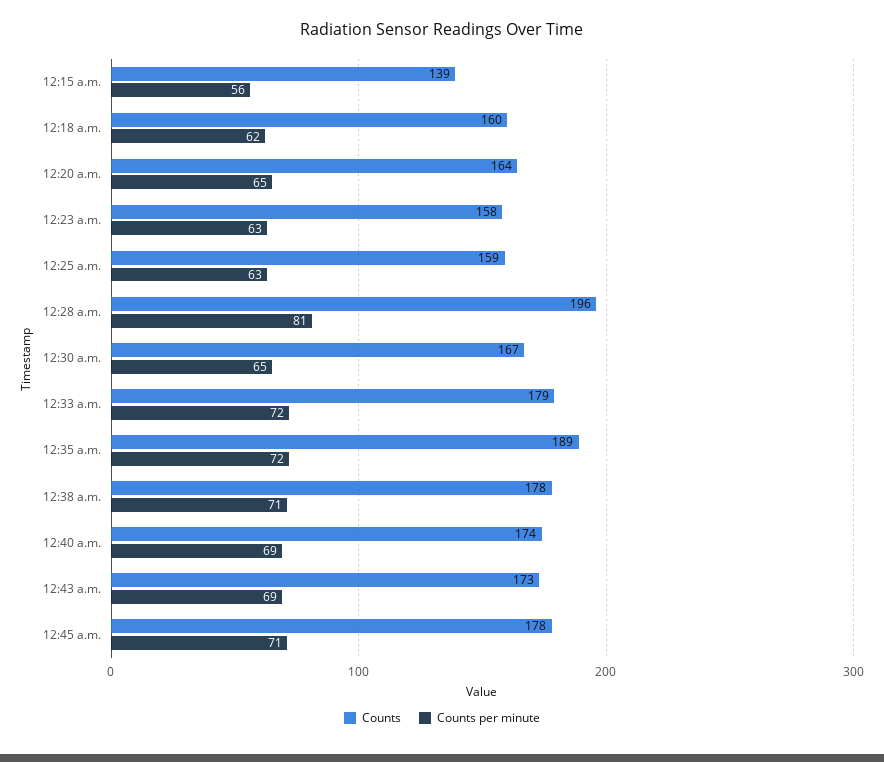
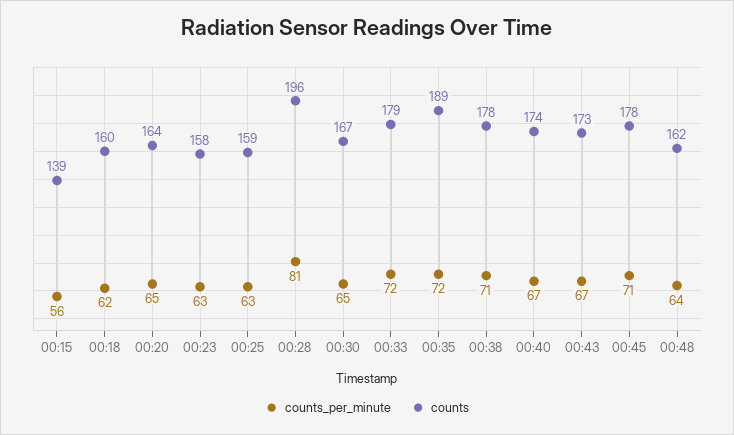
Counts per minute, 12:40 a.m.: 69 -> 67
Counts per minute, 12:43 a.m.: 69 -> 67
Counts per minute, 00:48: none -> 64
Counts, 00:48: none -> 162

